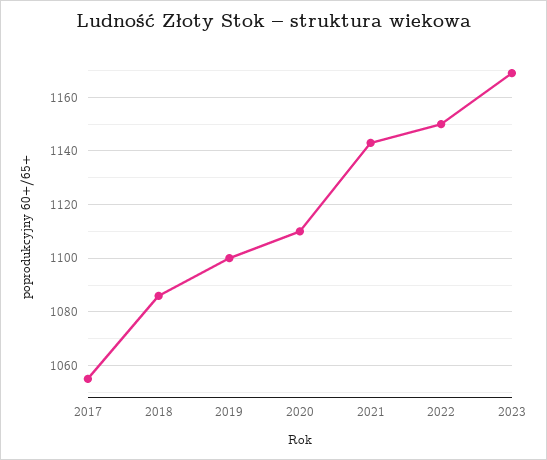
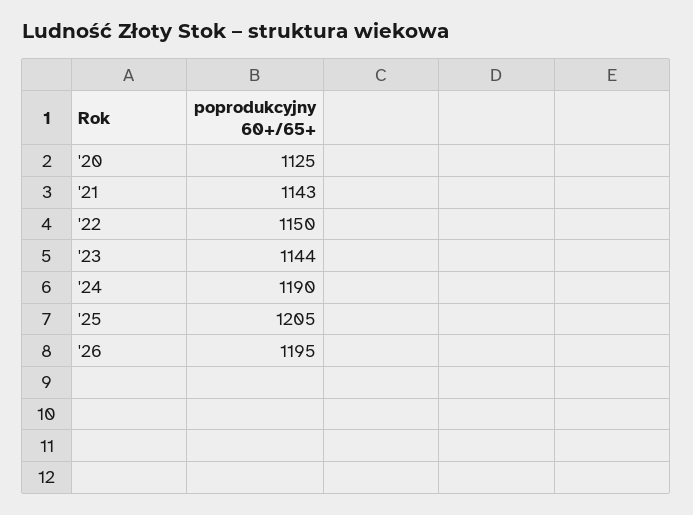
2017: 1055 -> none
2018: 1085 -> none
2019: 1100 -> none
2020: 1110 -> 1125
2023: 1170 -> 1144
'24: none -> 1190
'25: none -> 1205
'26: none -> 1195

